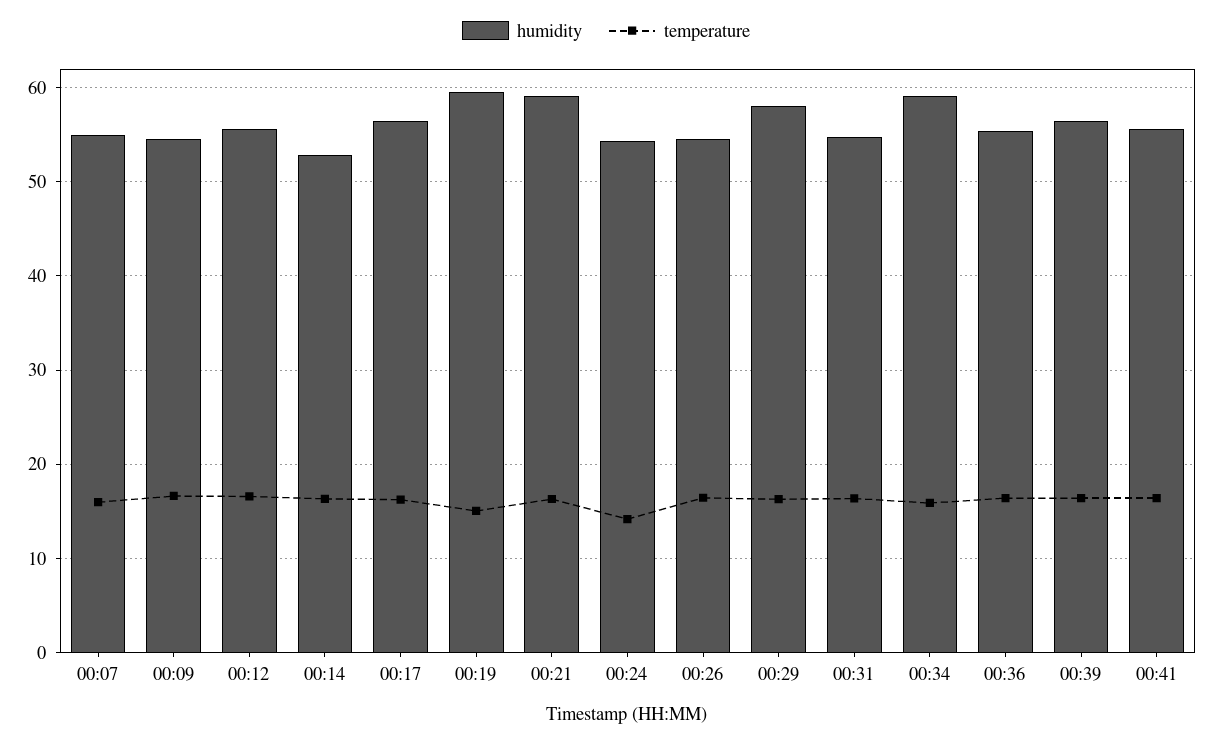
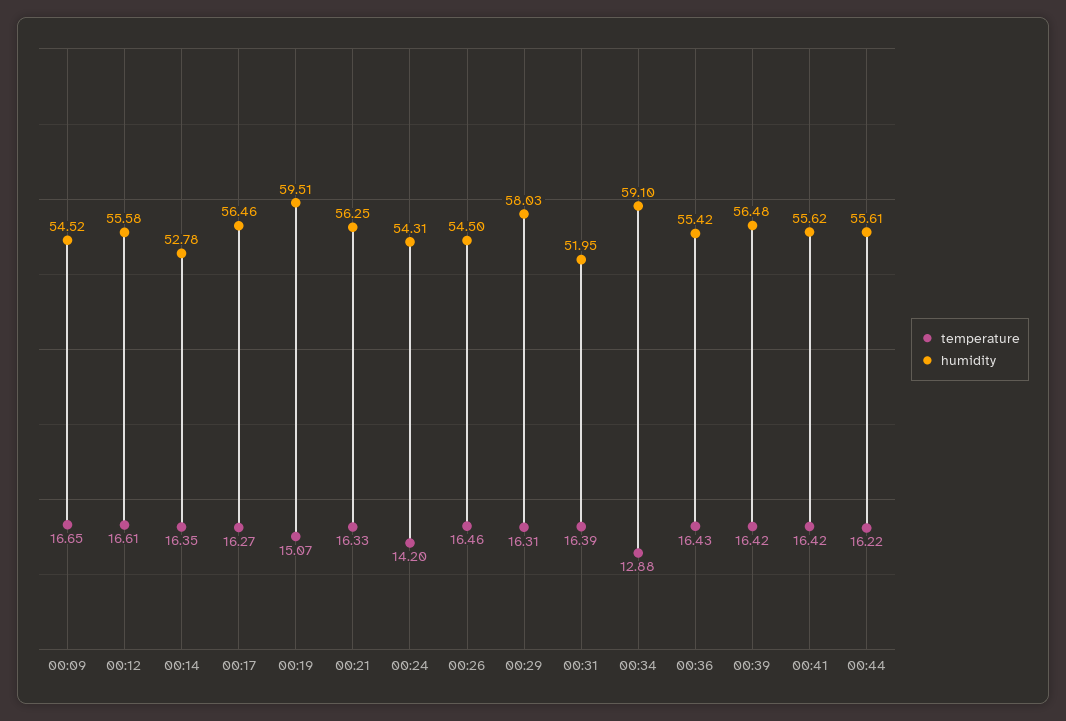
humidity, 00:07: 55 -> none
temperature, 00:07: 16 -> none
humidity, 00:21: 59 -> 56.25
humidity, 00:31: 55 -> 51.95
temperature, 00:34: 16 -> 12.88
temperature, 00:44: none -> 16.22
humidity, 00:44: none -> 55.61

